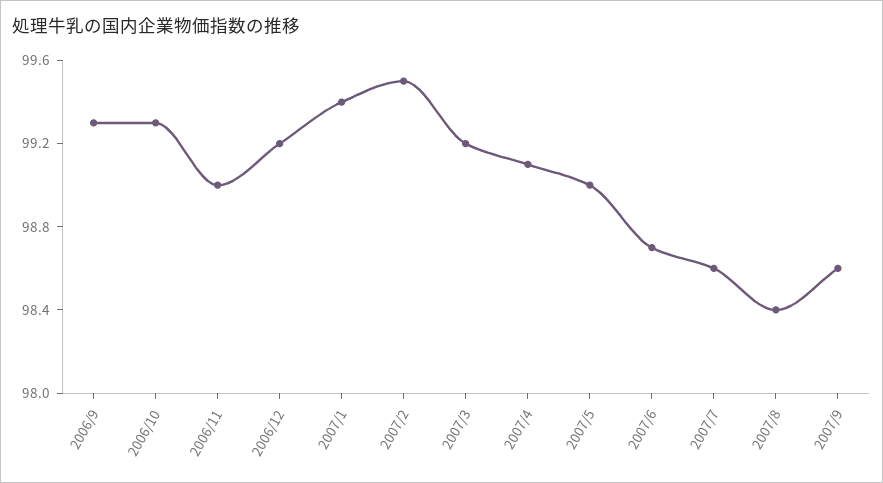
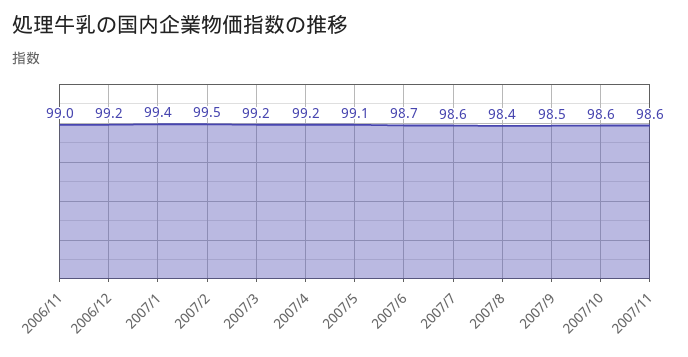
2006/9: 99.3 -> none
2006/10: 99.3 -> none
2007/4: 99.1 -> 99.2
2007/5: 99 -> 99.1
2007/9: 98.6 -> 98.5
2007/10: none -> 98.6
2007/11: none -> 98.6

